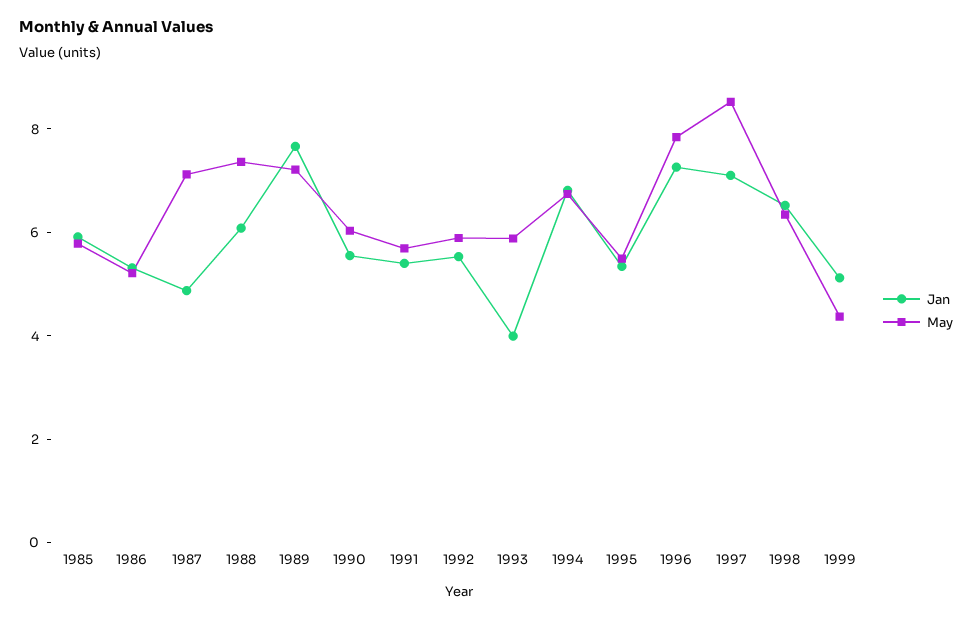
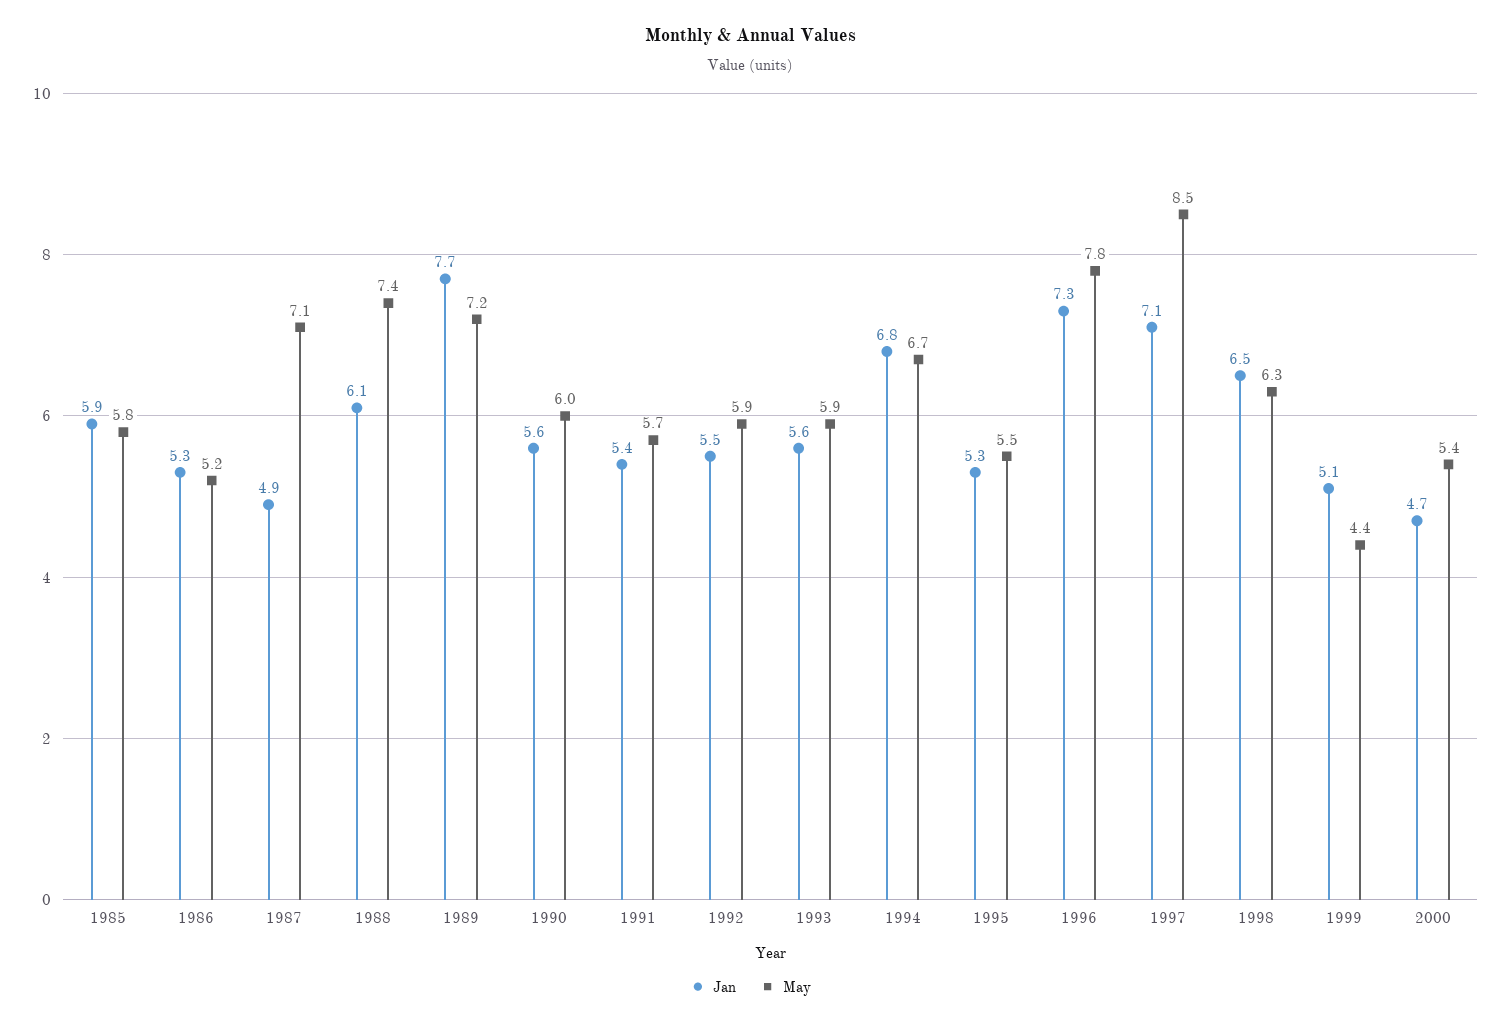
Jan, 1993: 4 -> 5.6
Jan, 2000: none -> 4.7
May, 2000: none -> 5.4

